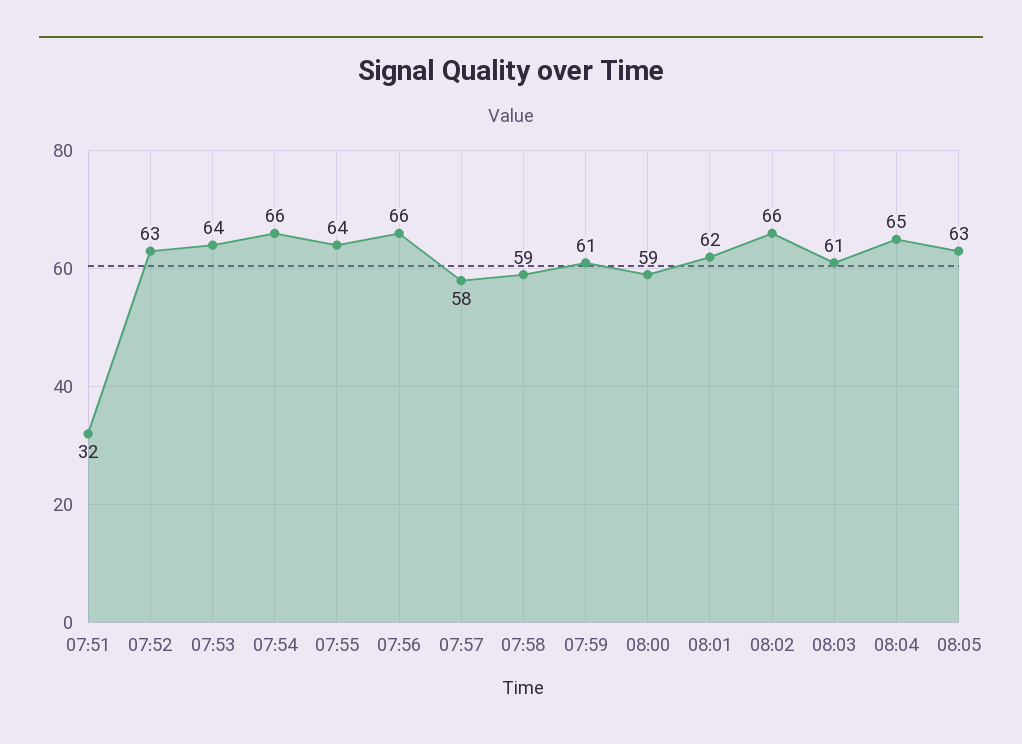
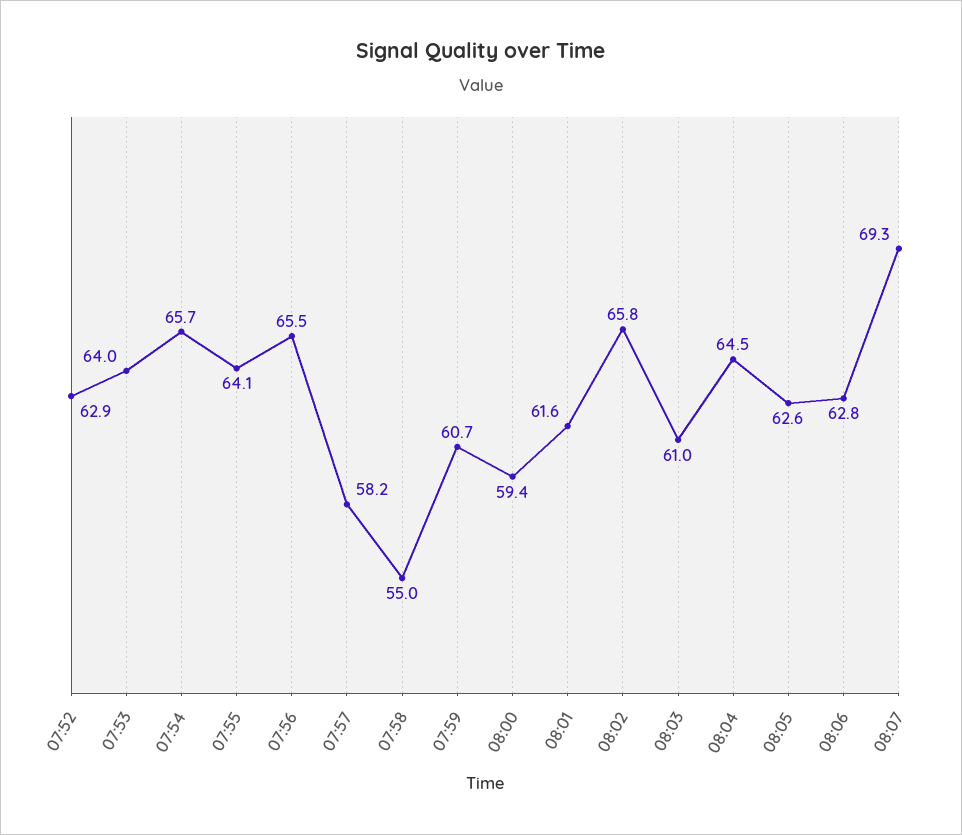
07:51: 32 -> none
07:58: 59 -> 55
08:06: none -> 62.8
08:07: none -> 69.3

